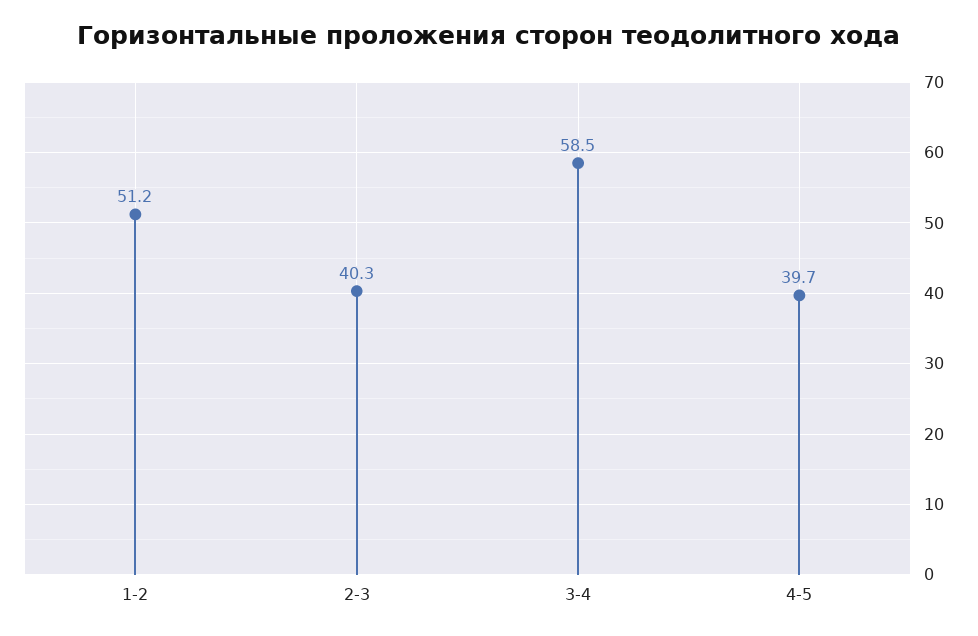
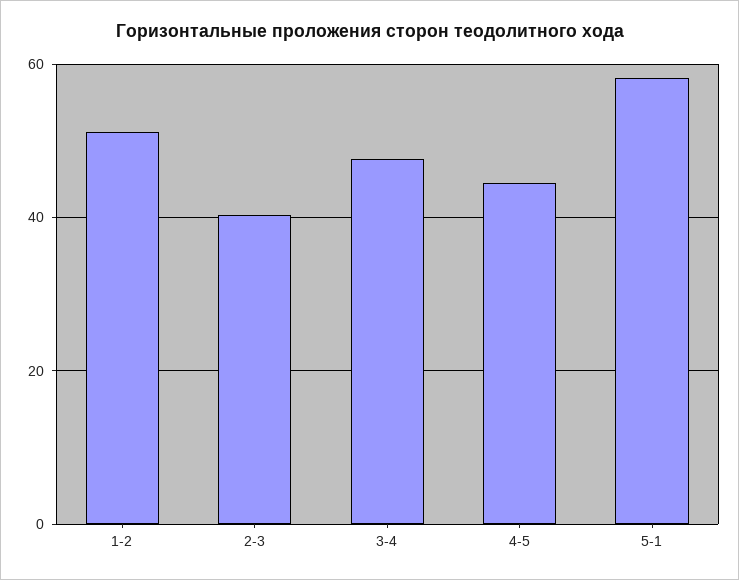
3-4: 58.5 -> 48
4-5: 39.7 -> 44
5-1: none -> 58

